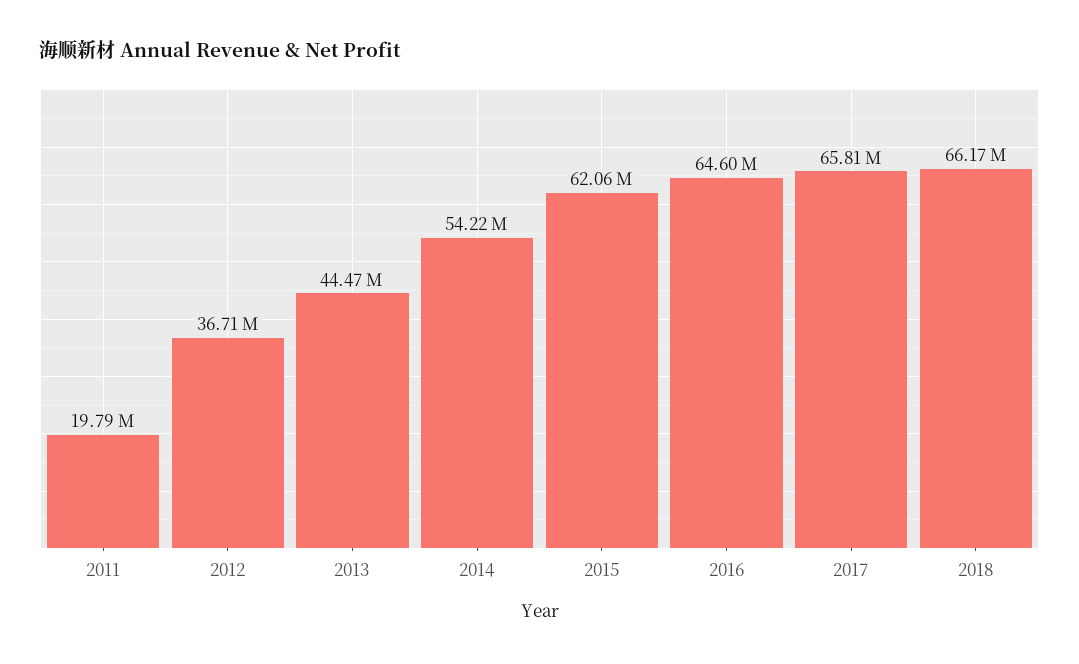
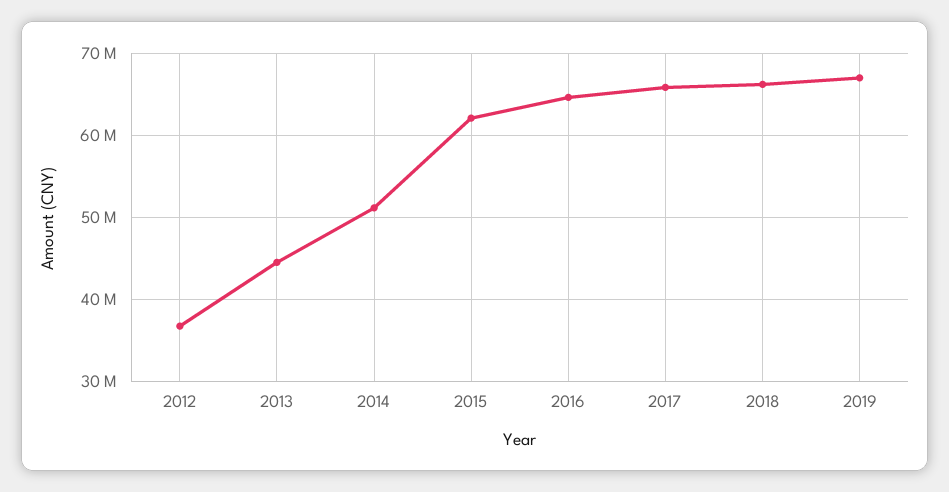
2011: 19790000 -> none
2014: 54220000 -> 51000000
2019: none -> 67000000

